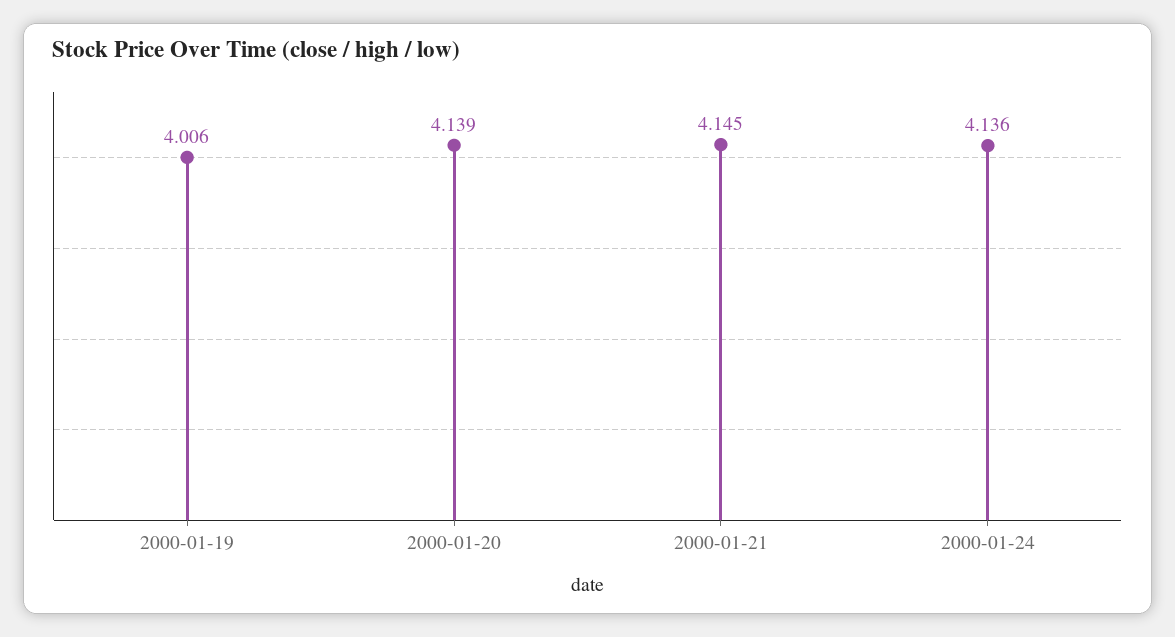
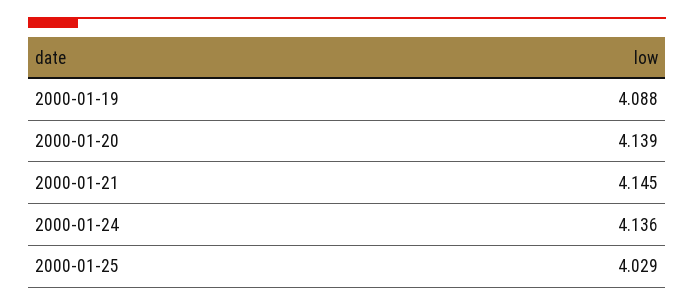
2000-01-19: 4.006 -> 4.088
2000-01-25: none -> 4.029

